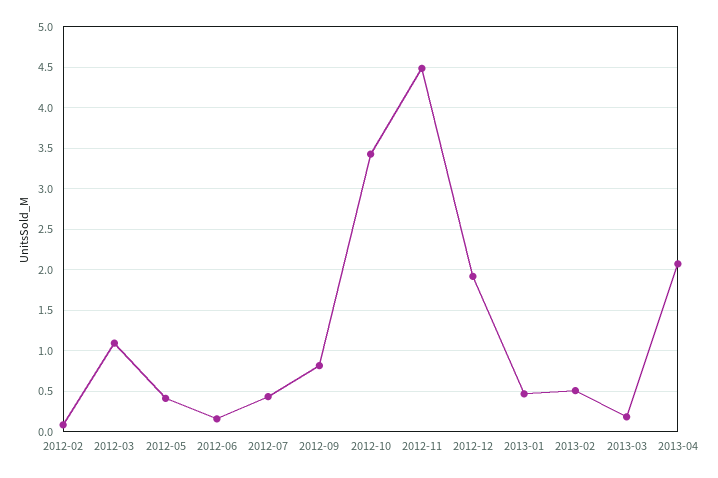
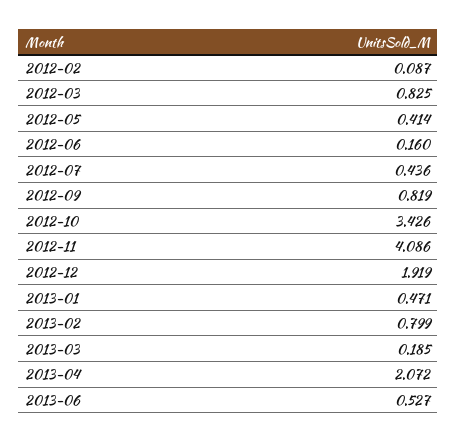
2012-03: 1.1 -> 0.825
2012-11: 4.5 -> 4.086
2013-02: 0.5 -> 0.799
2013-06: none -> 0.527

